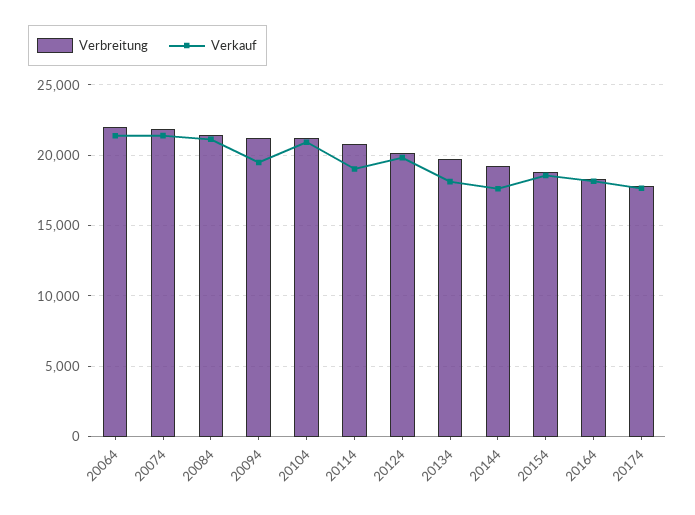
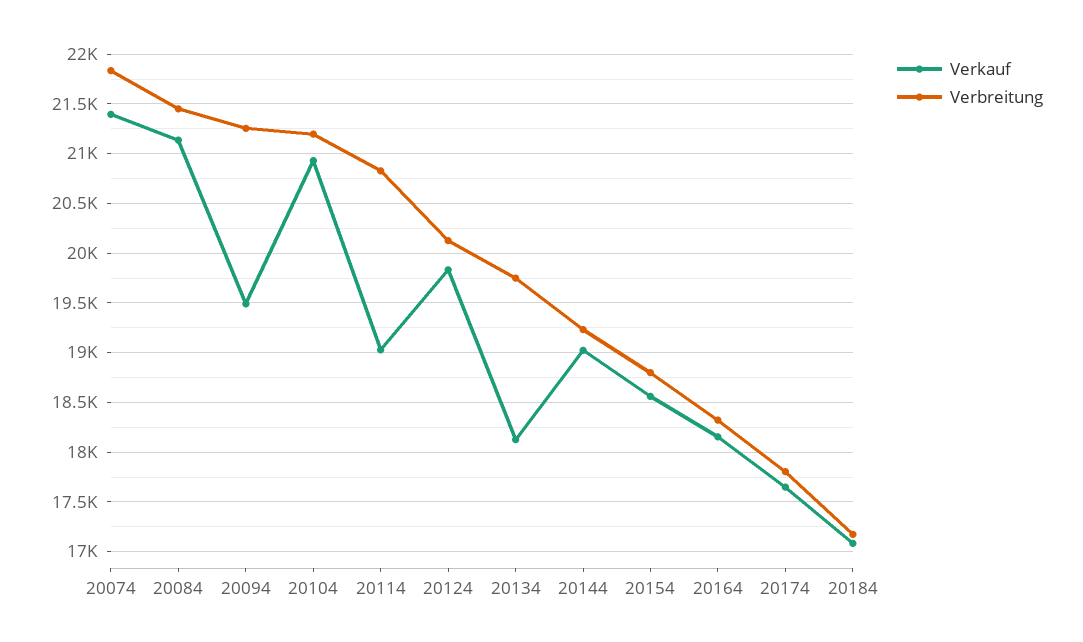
Verbreitung, 20064: 22000 -> none
Verkauf, 20064: 21500 -> none
Verkauf, 20144: 17500 -> 19000
Verkauf, 20184: none -> 17100
Verbreitung, 20184: none -> 17200

